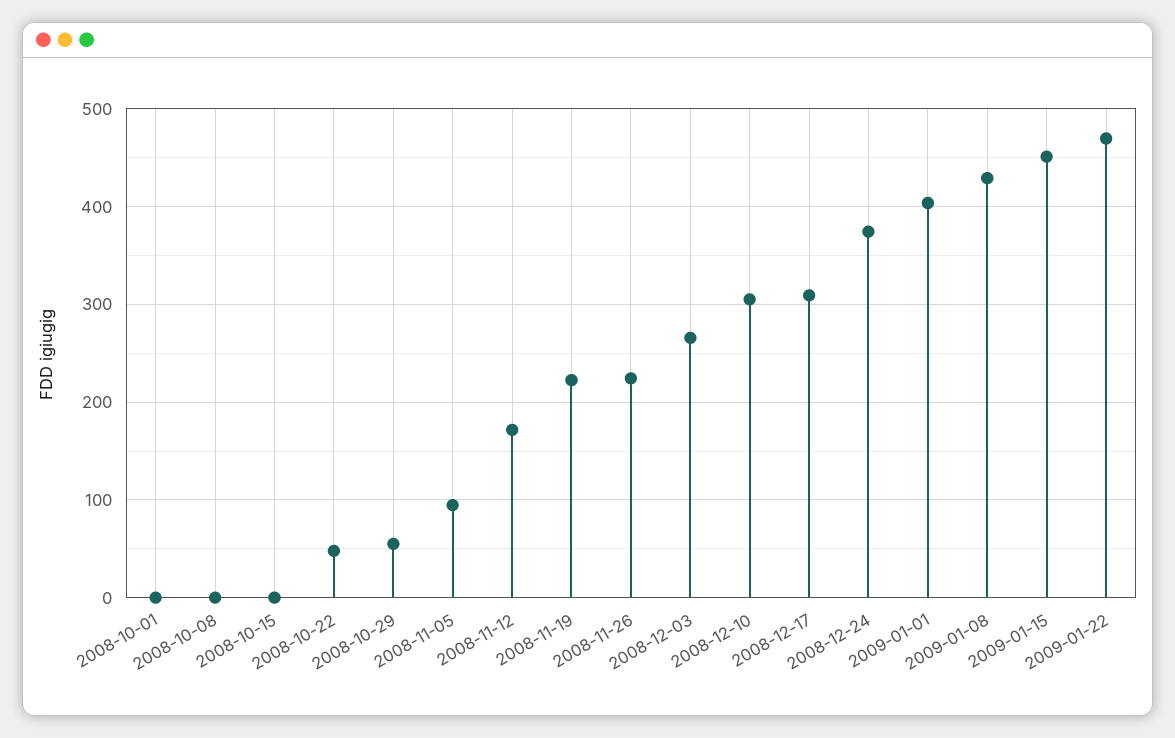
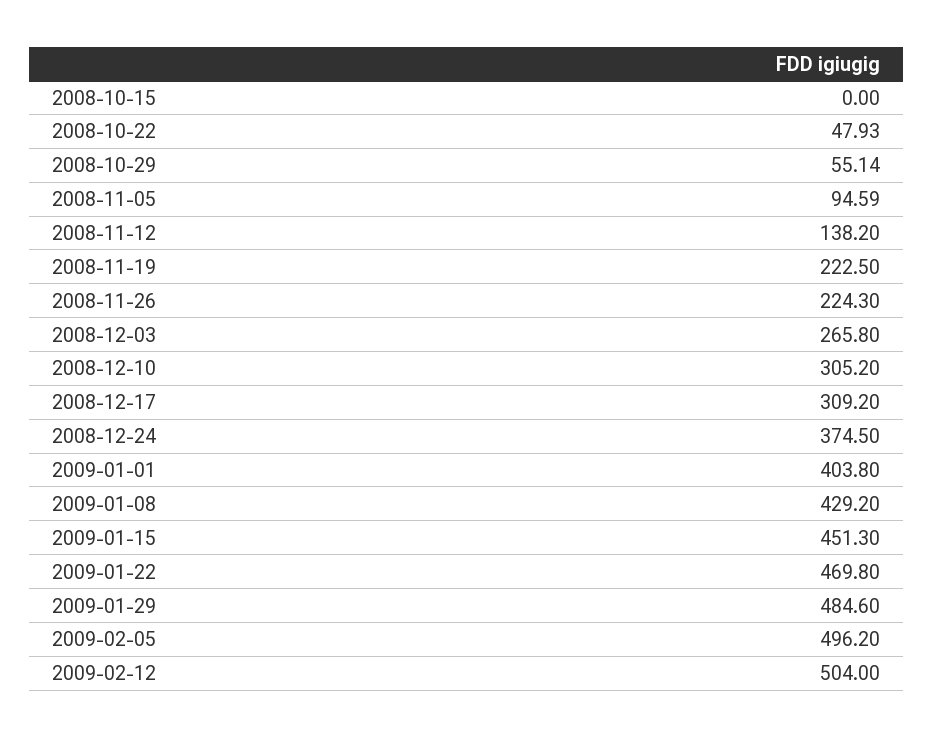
2008-10-01: 0 -> none
2008-10-08: 0 -> none
2008-11-12: 170 -> 138.2
2009-01-29: none -> 484.6
2009-02-05: none -> 496.2
2009-02-12: none -> 504

